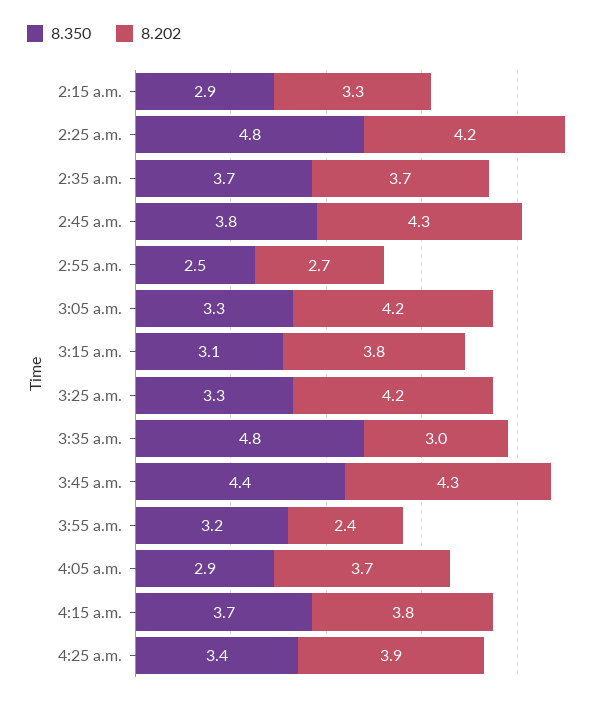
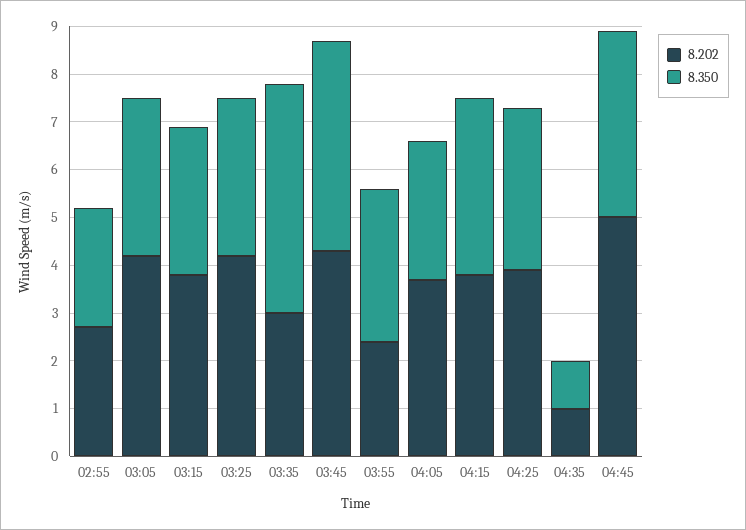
8.350, 2:15 a.m.: 2.9 -> none
8.202, 2:15 a.m.: 3.3 -> none
8.350, 2:25 a.m.: 4.8 -> none
8.202, 2:25 a.m.: 4.2 -> none
8.350, 2:35 a.m.: 3.7 -> none
8.202, 2:35 a.m.: 3.7 -> none
8.350, 2:45 a.m.: 3.8 -> none
8.202, 2:45 a.m.: 4.3 -> none
8.202, 04:35: none -> 1
8.350, 04:35: none -> 1
8.202, 04:45: none -> 5
8.350, 04:45: none -> 4

